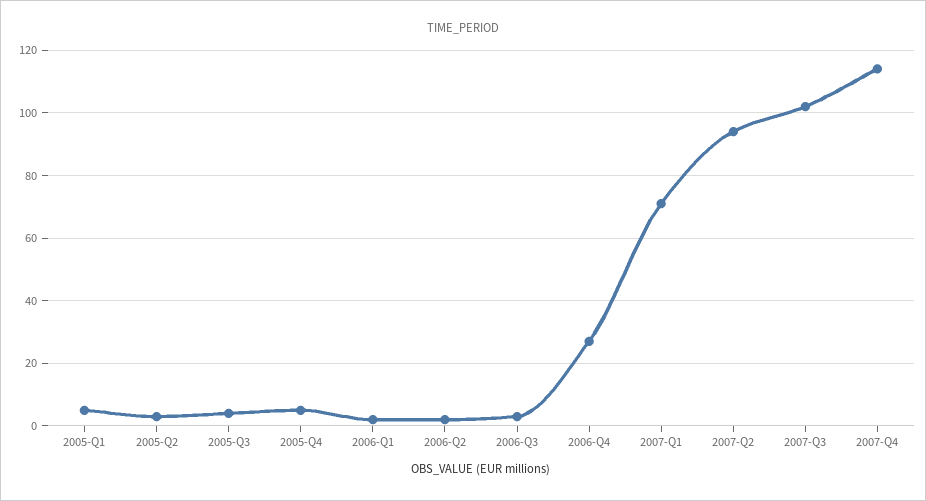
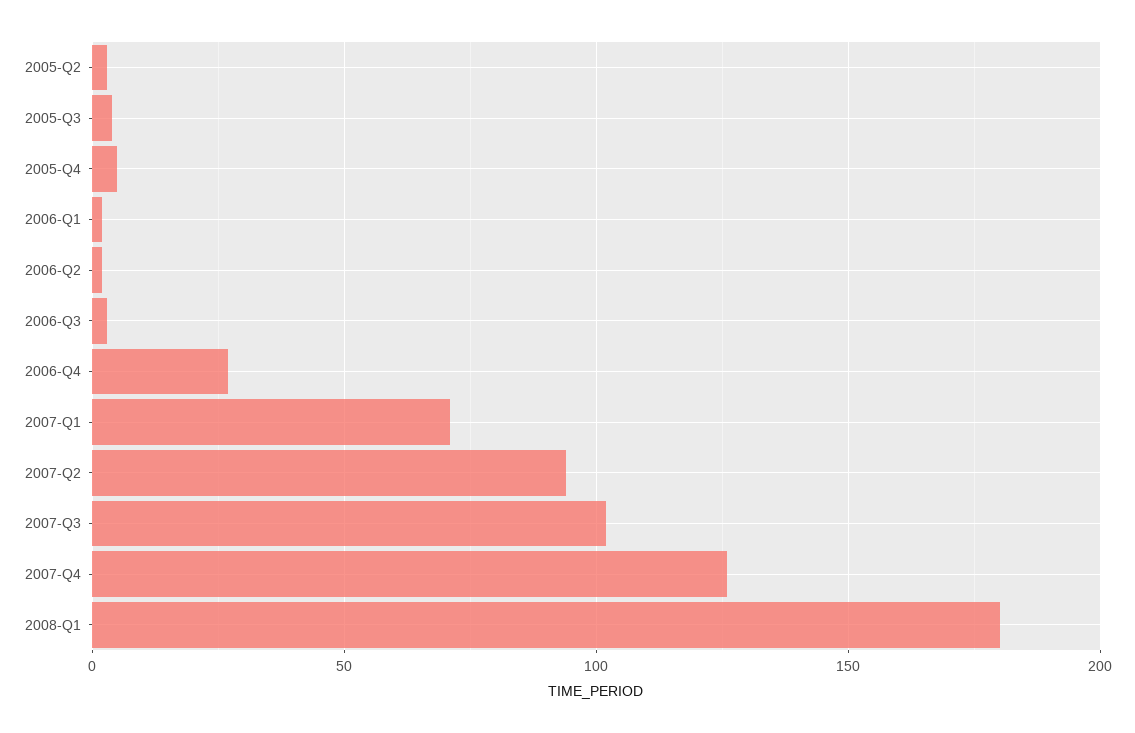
2005-Q1: 5 -> none
2007-Q4: 115 -> 125
2008-Q1: none -> 180

